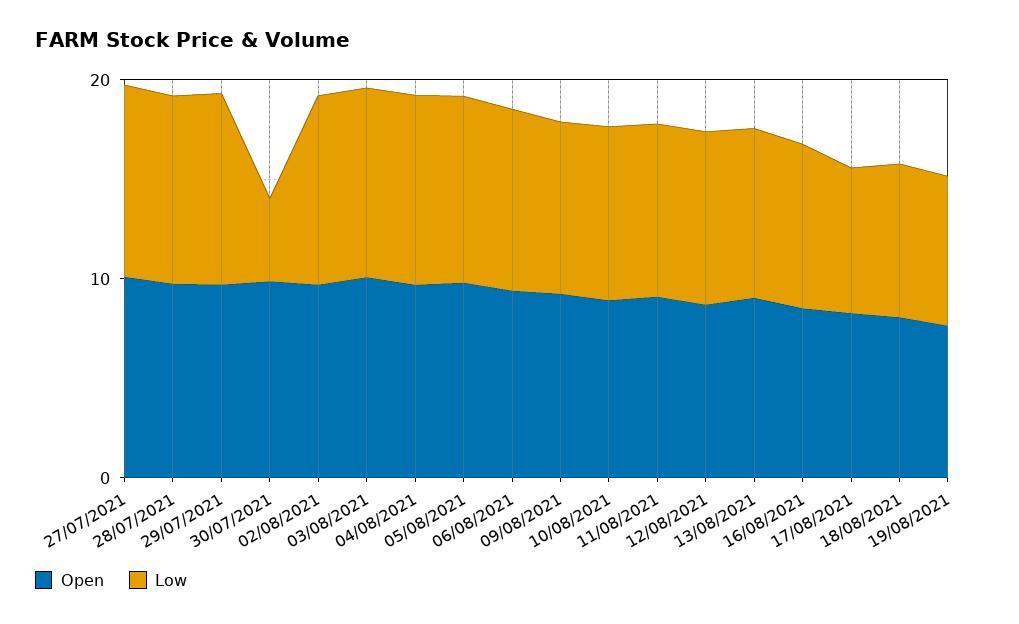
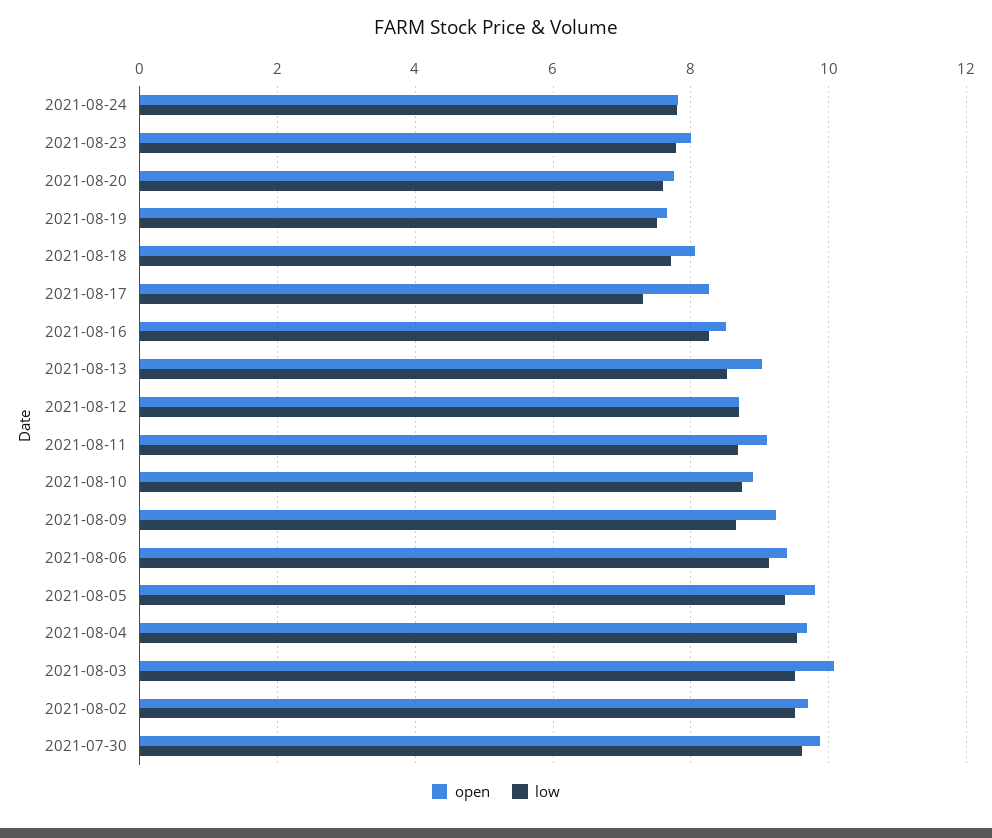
Open, 27/07/2021: 10 -> none
Low, 27/07/2021: 10 -> none
Open, 28/07/2021: 10 -> none
Low, 28/07/2021: 10 -> none
Open, 29/07/2021: 10 -> none
Low, 29/07/2021: 10 -> none
Low, 30/07/2021: 4 -> 9.6
Open, 2021-08-24: none -> 7.8
Low, 2021-08-24: none -> 7.8
Open, 2021-08-23: none -> 8
Low, 2021-08-23: none -> 7.8
Open, 2021-08-20: none -> 7.8
Low, 2021-08-20: none -> 7.6

